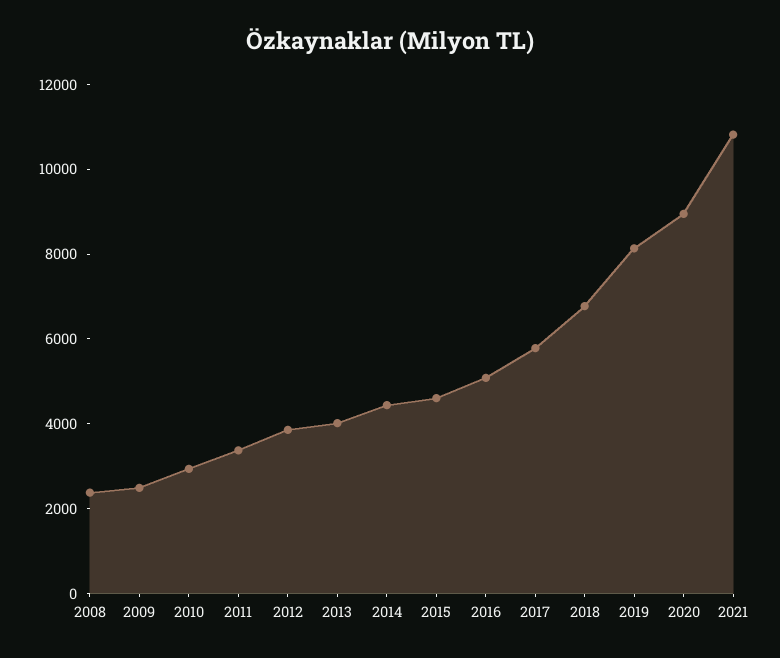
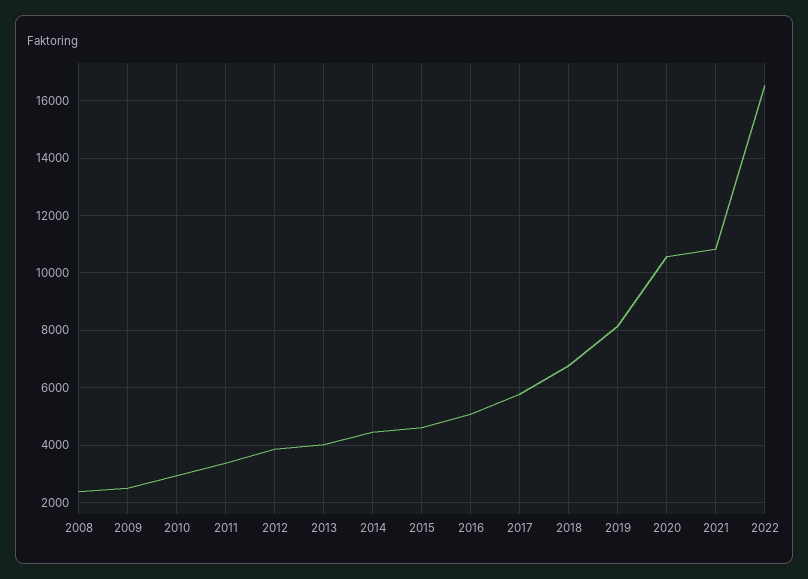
2020: 9000 -> 10500
2022: none -> 16500

